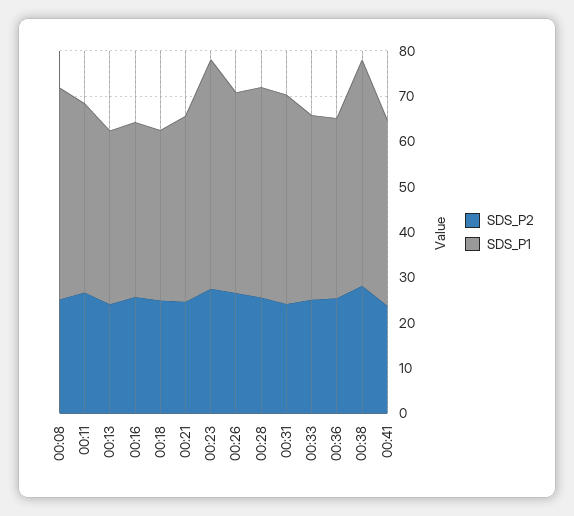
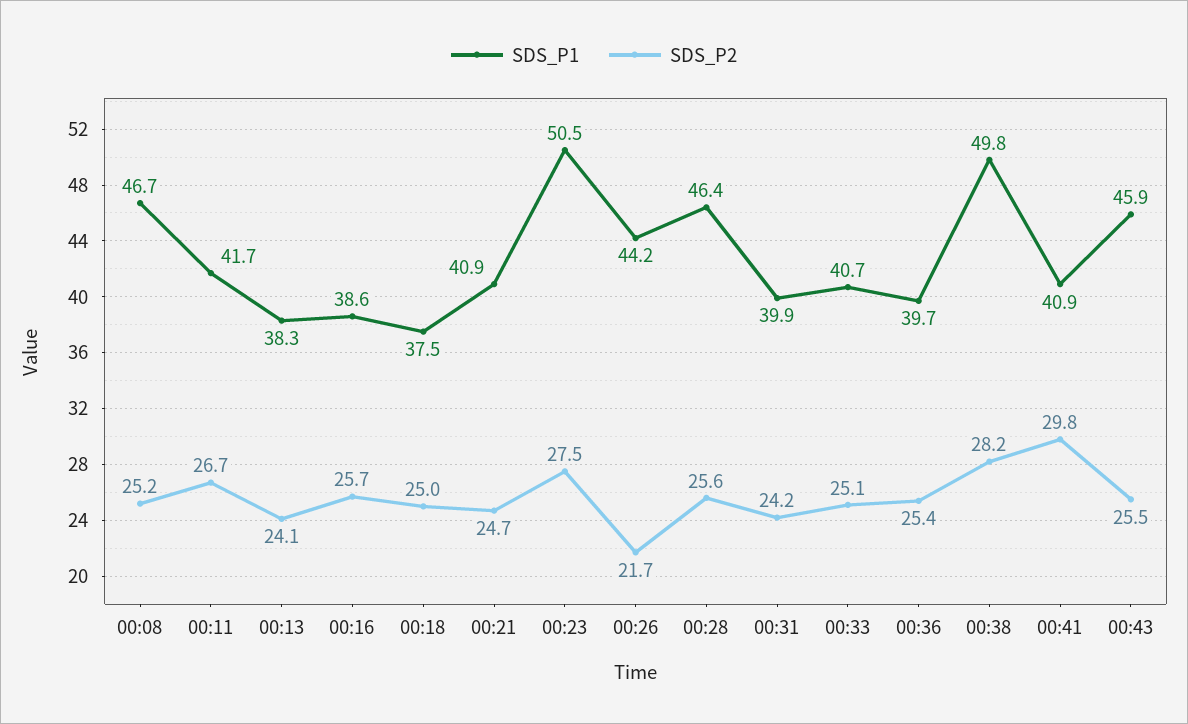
SDS_P2, 00:26: 26 -> 21.7
SDS_P1, 00:31: 46 -> 39.9
SDS_P2, 00:41: 24 -> 29.8
SDS_P1, 00:43: none -> 45.9
SDS_P2, 00:43: none -> 25.5

